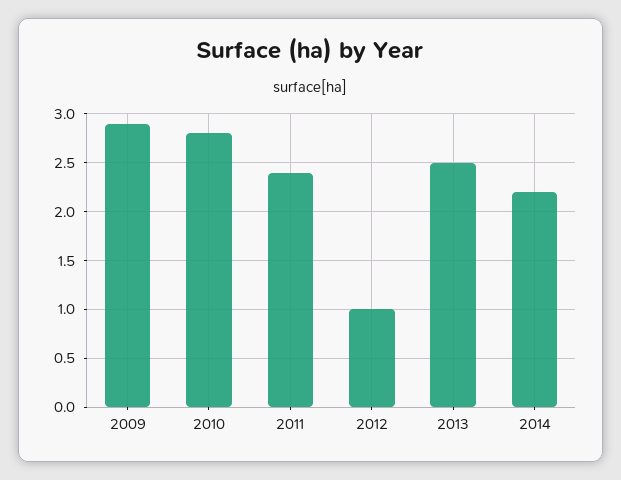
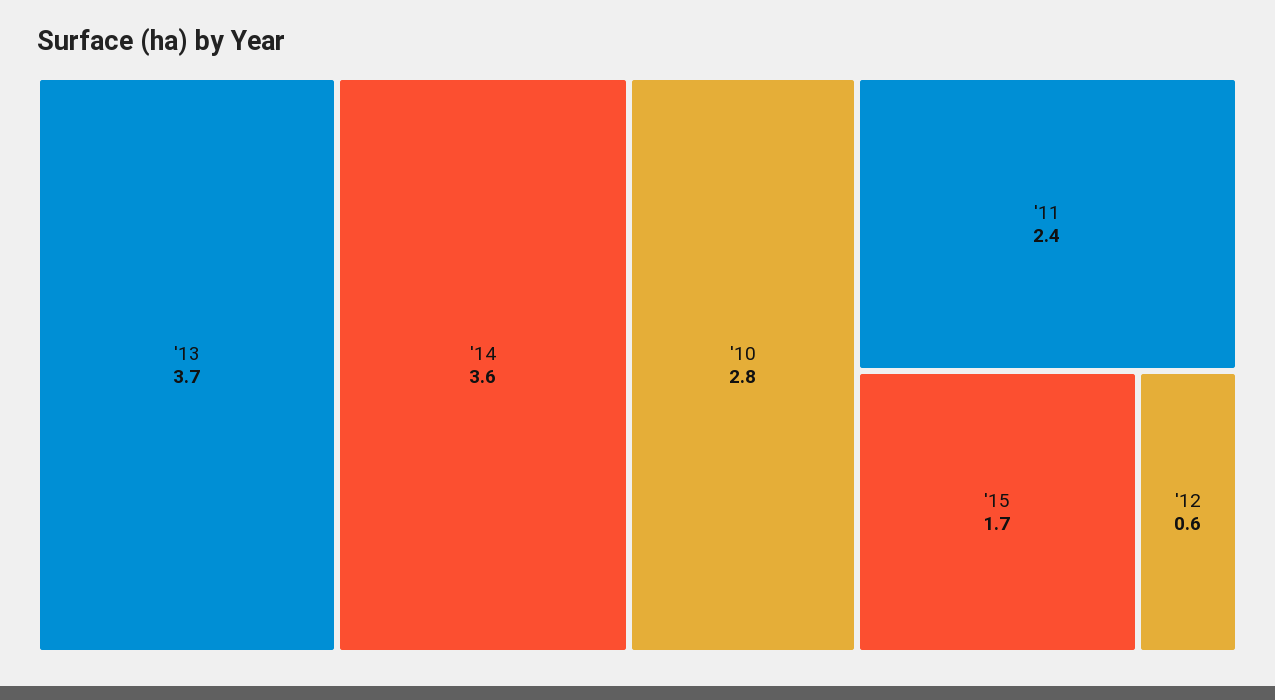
2009: 2.9 -> none
2012: 1 -> 0.6
2013: 2.5 -> 3.7
2014: 2.2 -> 3.6
'15: none -> 1.7

